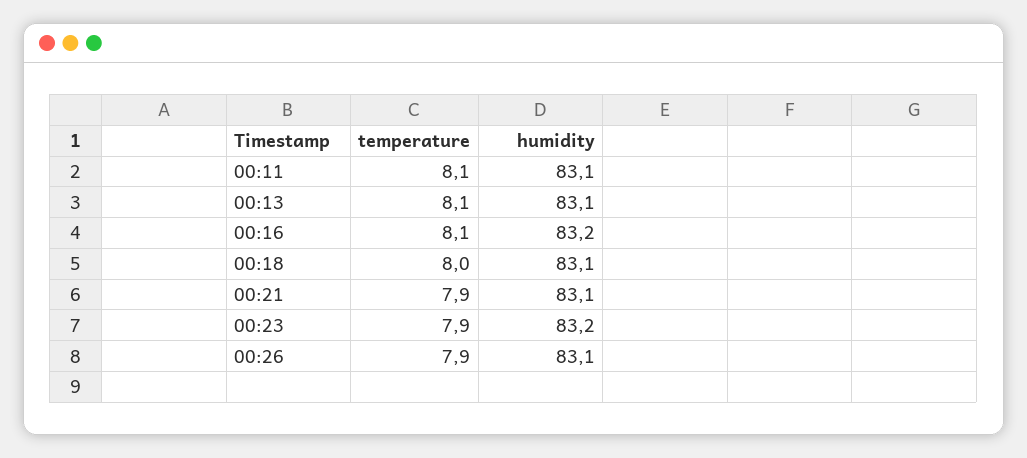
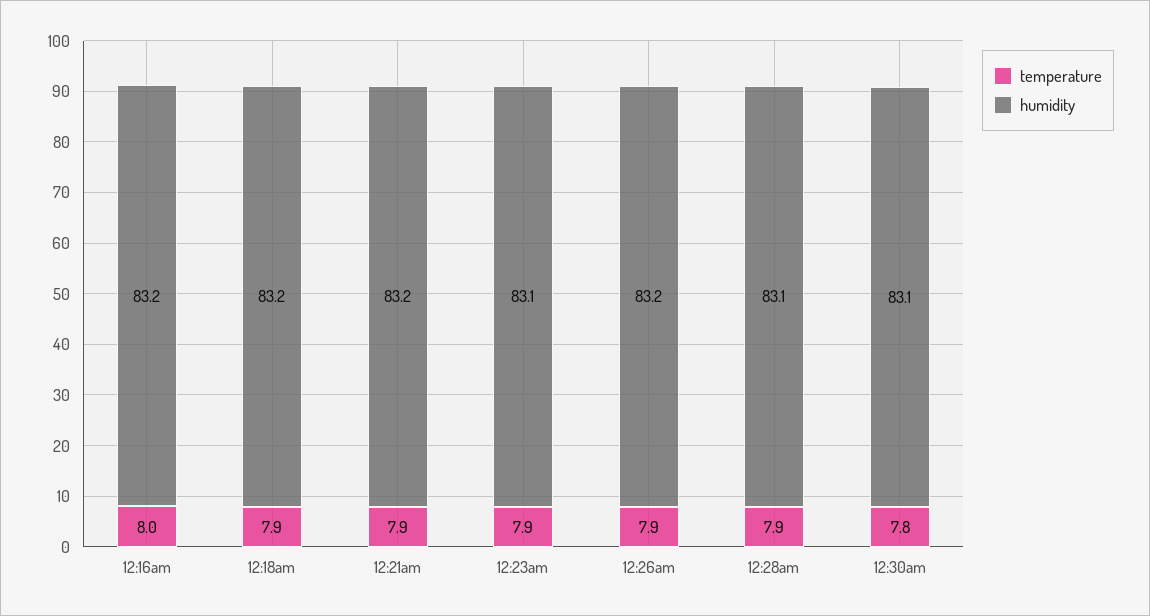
temperature, 00:11: 8.1 -> none
humidity, 00:11: 83.1 -> none
temperature, 00:13: 8.1 -> none
humidity, 00:13: 83.1 -> none
temperature, 00:16: 8.1 -> 8
temperature, 00:18: 8 -> 7.9
humidity, 00:18: 83.1 -> 83.2
humidity, 00:21: 83.1 -> 83.2
humidity, 00:23: 83.2 -> 83.1
humidity, 00:26: 83.1 -> 83.2
temperature, 12:28am: none -> 7.9
humidity, 12:28am: none -> 83.1
temperature, 12:30am: none -> 7.8
humidity, 12:30am: none -> 83.1

